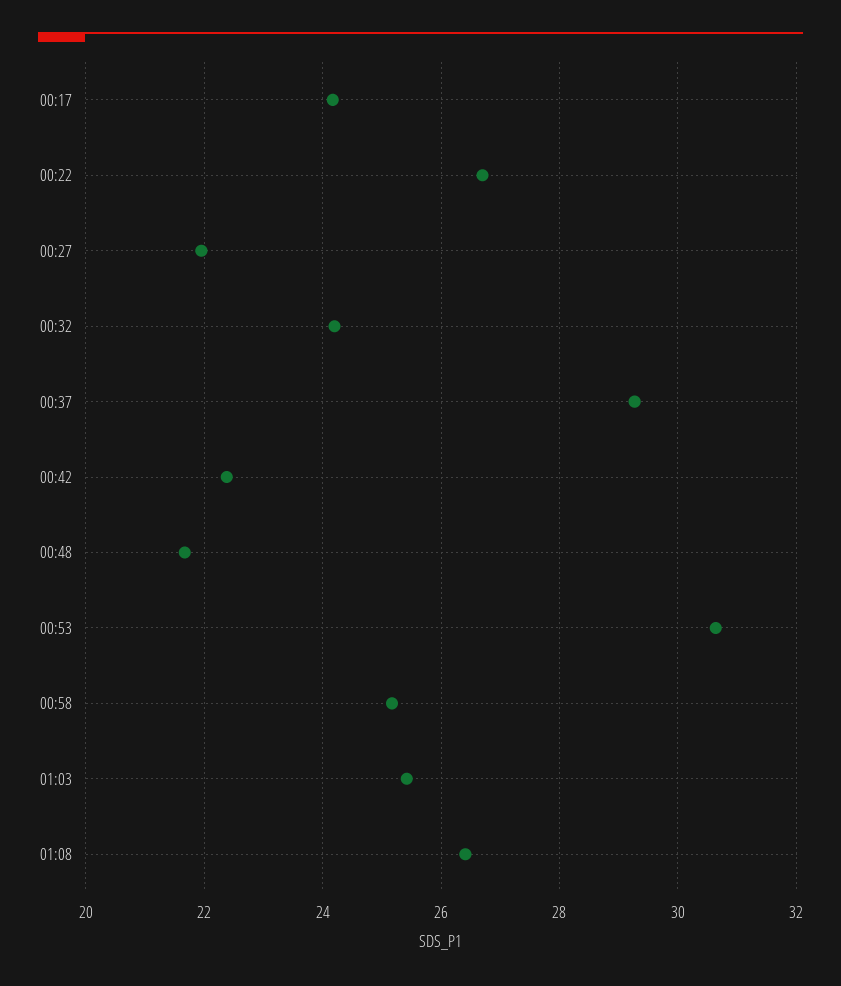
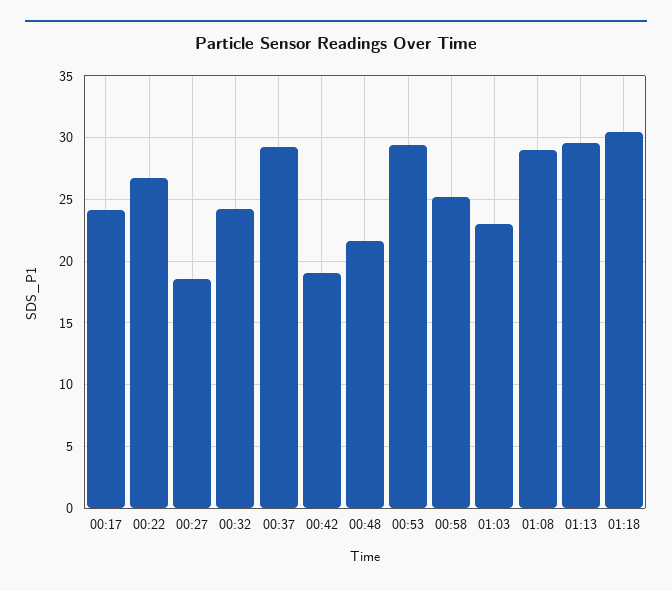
00:27: 22 -> 18.5
00:42: 22.4 -> 19
00:53: 30.6 -> 29.5
01:03: 25.4 -> 23
01:08: 26.4 -> 29
01:13: none -> 29.5
01:18: none -> 30.5

